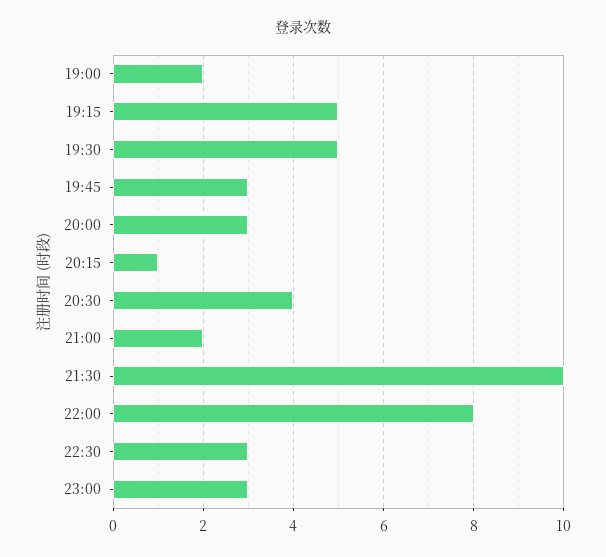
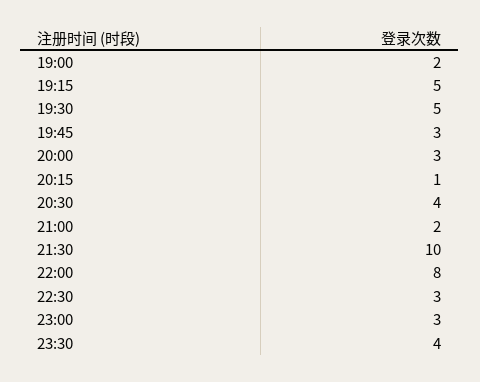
23:30: none -> 4

